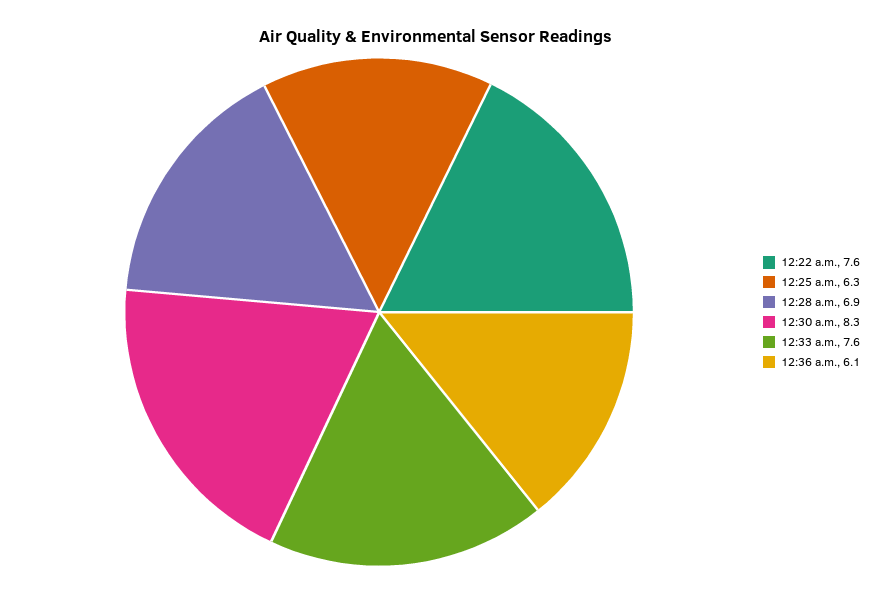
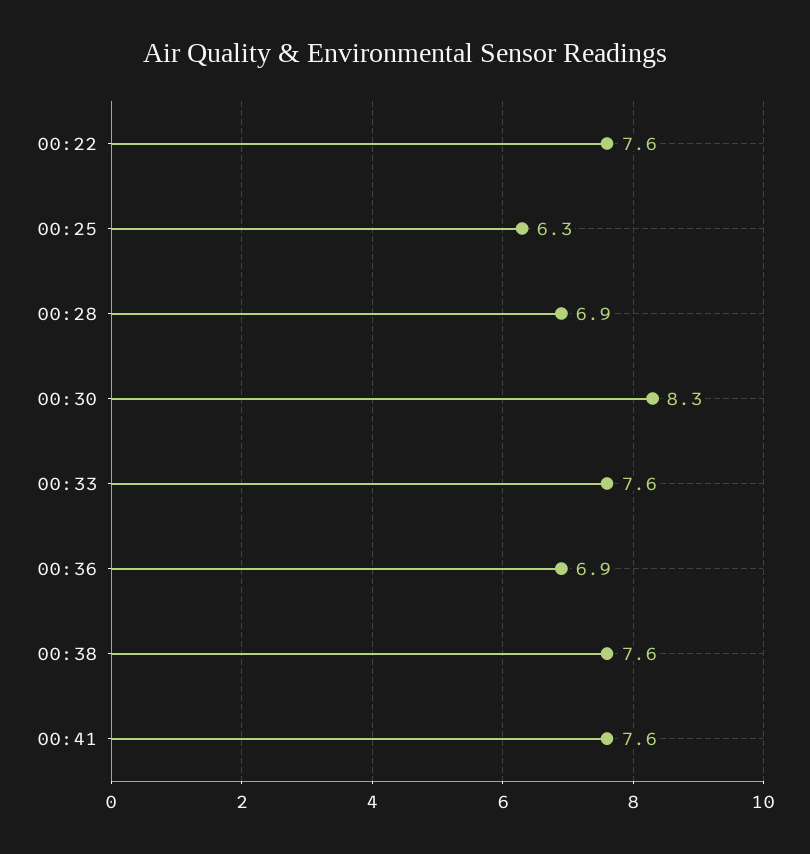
12:36 a.m.: 6.1 -> 6.9
00:38: none -> 7.6
00:41: none -> 7.6

